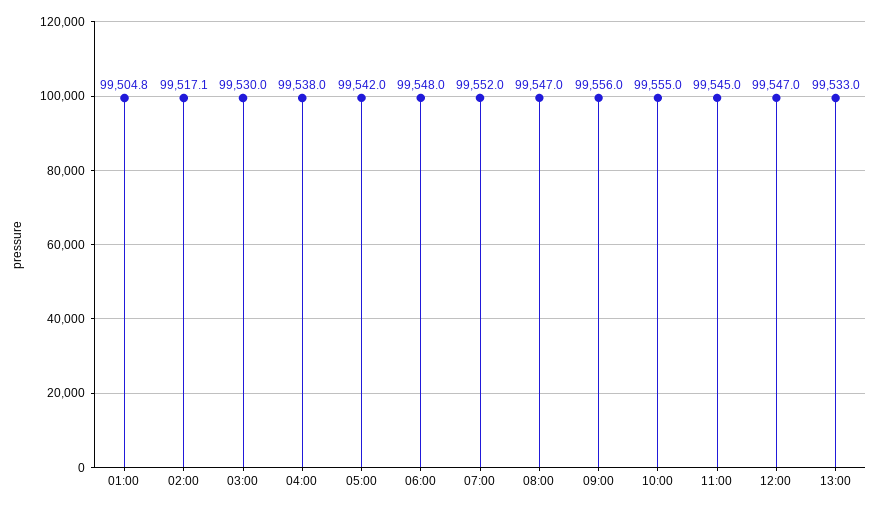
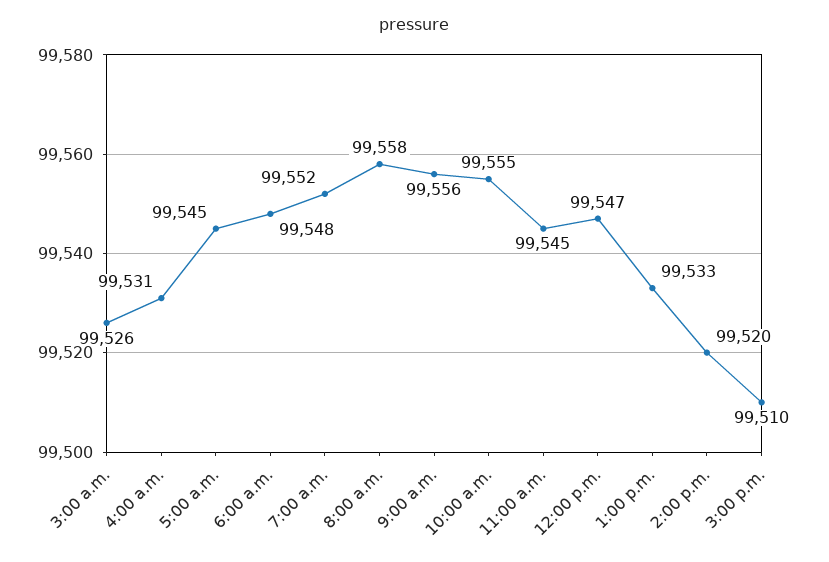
01:00: 99504.8 -> none
02:00: 99517.1 -> none
03:00: 99530 -> 99526
04:00: 99538 -> 99531
05:00: 99542 -> 99545
08:00: 99547 -> 99558
2:00 p.m.: none -> 99520
3:00 p.m.: none -> 99510

